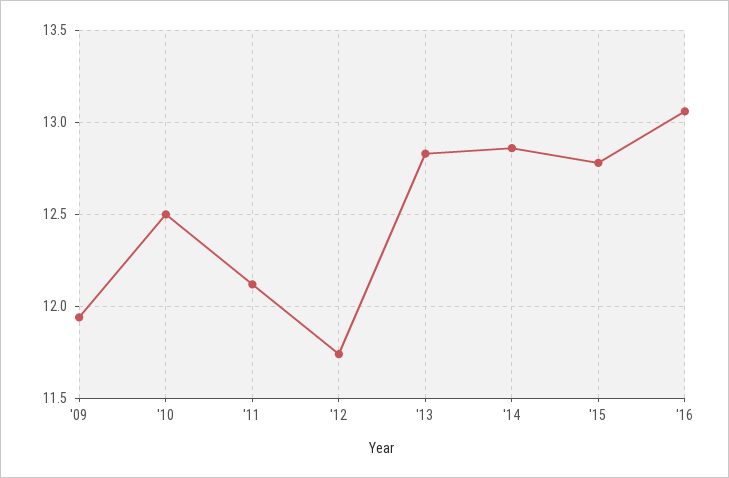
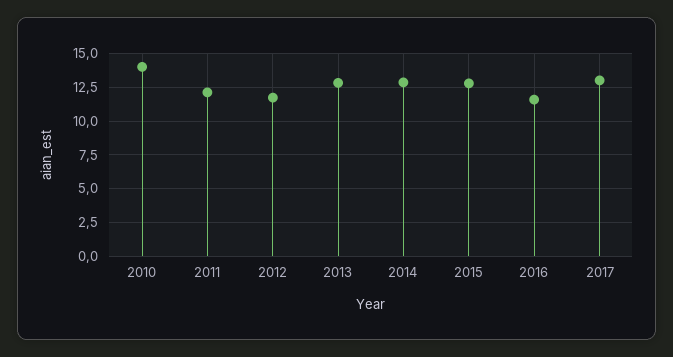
'09: 11.95 -> none
'10: 12.5 -> 14
'16: 13.05 -> 11.5
2017: none -> 13

